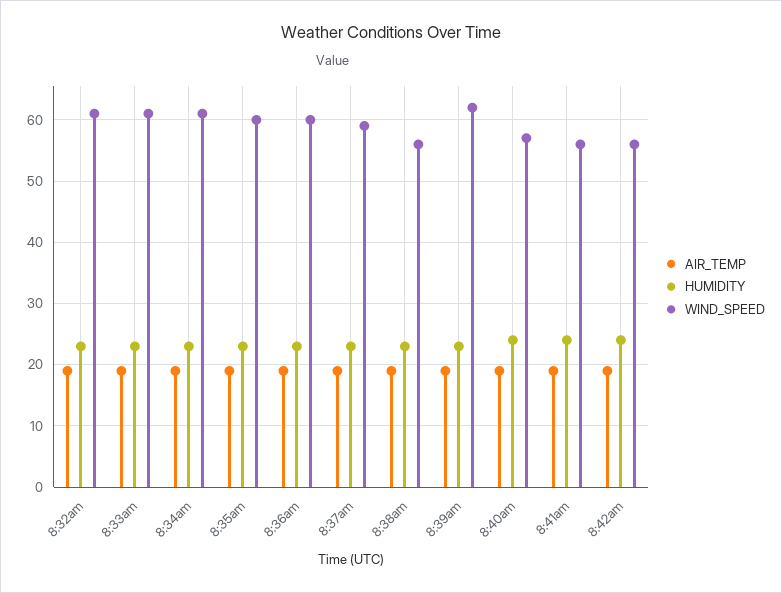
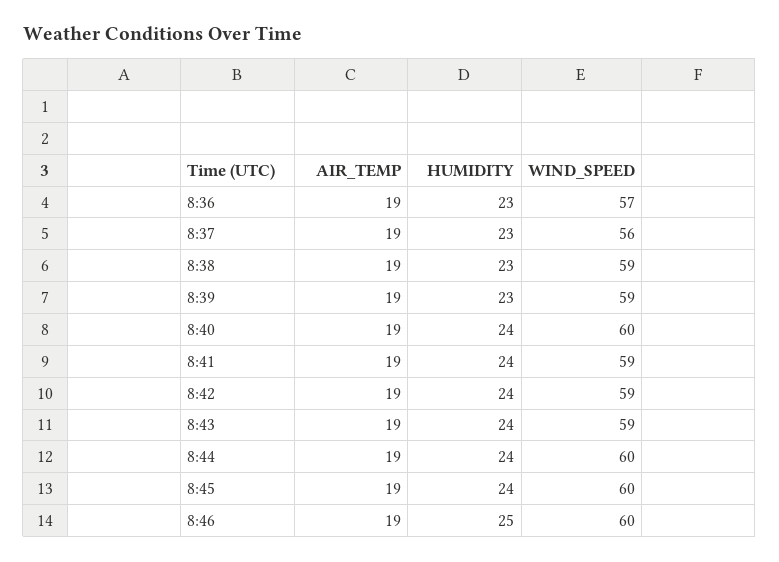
AIR_TEMP, 8:32am: 19 -> none
HUMIDITY, 8:32am: 23 -> none
WIND_SPEED, 8:32am: 61 -> none
AIR_TEMP, 8:33am: 19 -> none
HUMIDITY, 8:33am: 23 -> none
WIND_SPEED, 8:33am: 61 -> none
AIR_TEMP, 8:34am: 19 -> none
HUMIDITY, 8:34am: 23 -> none
WIND_SPEED, 8:34am: 61 -> none
AIR_TEMP, 8:35am: 19 -> none
HUMIDITY, 8:35am: 23 -> none
WIND_SPEED, 8:35am: 60 -> none
WIND_SPEED, 8:36am: 60 -> 57
WIND_SPEED, 8:37am: 59 -> 56
WIND_SPEED, 8:38am: 56 -> 59
WIND_SPEED, 8:39am: 62 -> 59
WIND_SPEED, 8:40am: 57 -> 60
WIND_SPEED, 8:41am: 56 -> 59
WIND_SPEED, 8:42am: 56 -> 59
AIR_TEMP, 8:43: none -> 19
HUMIDITY, 8:43: none -> 24
WIND_SPEED, 8:43: none -> 59
AIR_TEMP, 8:44: none -> 19
HUMIDITY, 8:44: none -> 24
WIND_SPEED, 8:44: none -> 60
AIR_TEMP, 8:45: none -> 19
HUMIDITY, 8:45: none -> 24
WIND_SPEED, 8:45: none -> 60
AIR_TEMP, 8:46: none -> 19
HUMIDITY, 8:46: none -> 25
WIND_SPEED, 8:46: none -> 60

